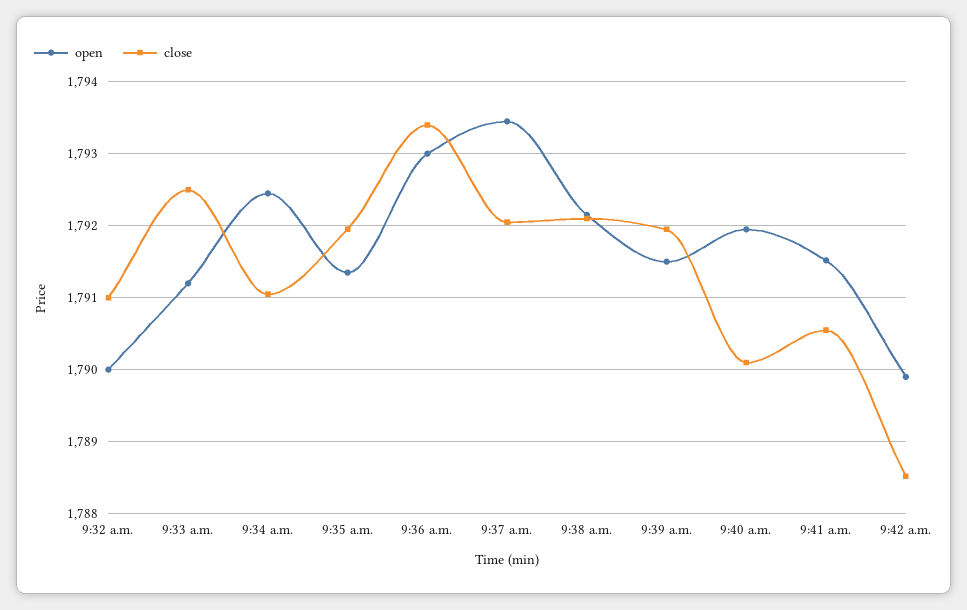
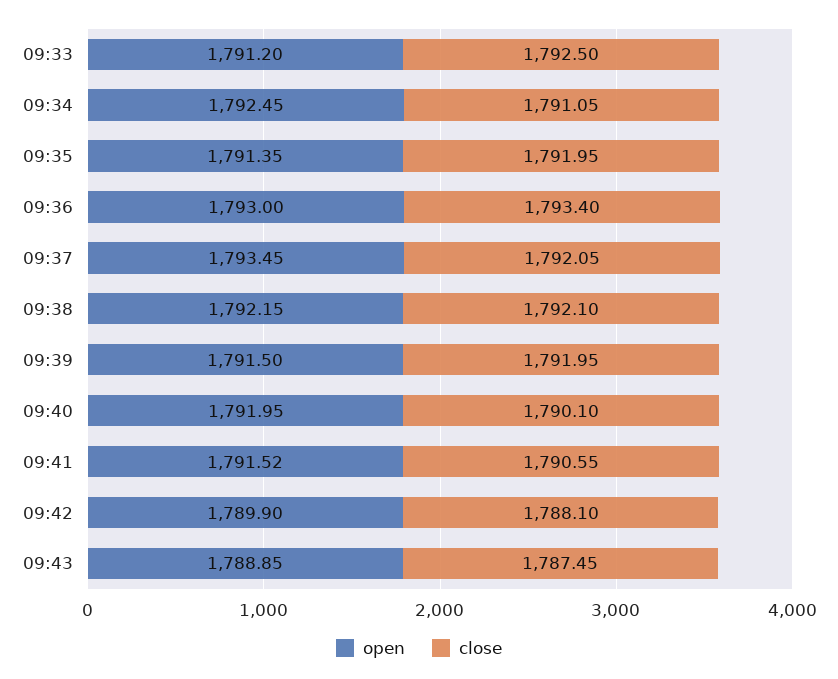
open, 9:32 a.m.: 1790 -> none
close, 9:32 a.m.: 1791 -> none
close, 9:42 a.m.: 1788.5 -> 1788.1
open, 09:43: none -> 1788.85
close, 09:43: none -> 1787.45

